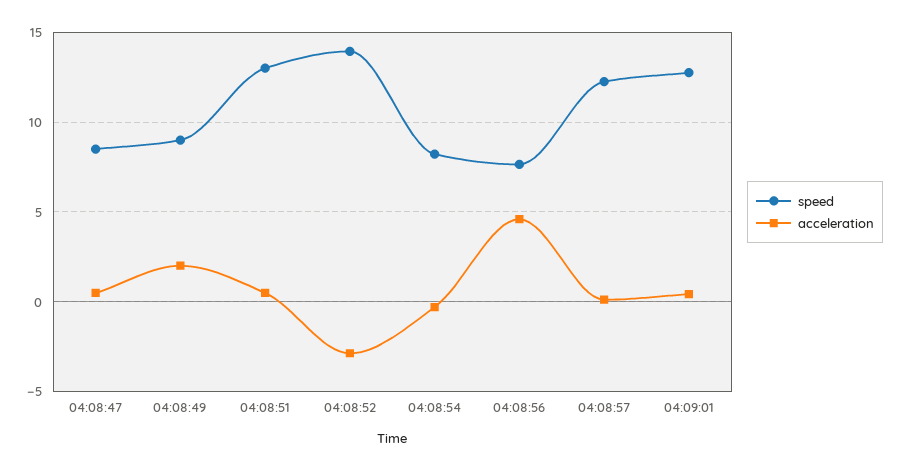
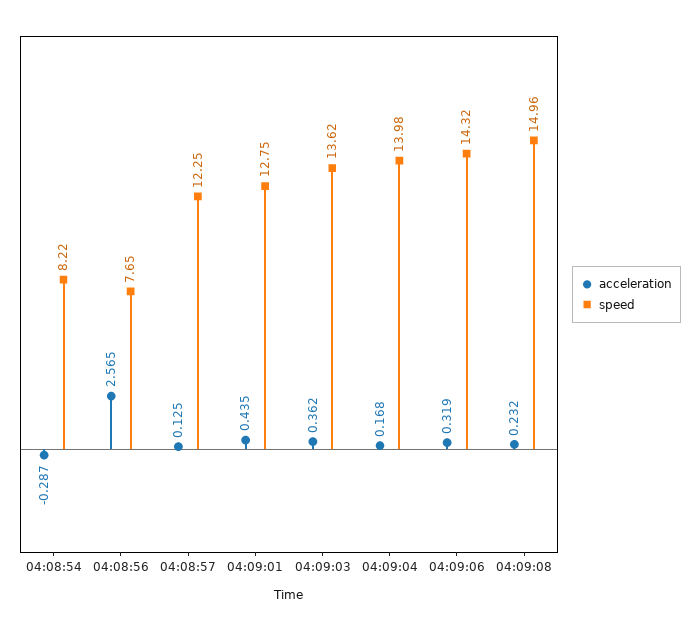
speed, 04:08:47: 8.5 -> none
acceleration, 04:08:47: 0.5 -> none
speed, 04:08:49: 9 -> none
acceleration, 04:08:49: 2 -> none
speed, 04:08:51: 13 -> none
acceleration, 04:08:51: 0.5 -> none
speed, 04:08:52: 14 -> none
acceleration, 04:08:52: -3 -> none
acceleration, 04:08:56: 4.5 -> 2.565
acceleration, 04:09:03: none -> 0.362
speed, 04:09:03: none -> 13.62
acceleration, 04:09:04: none -> 0.168
speed, 04:09:04: none -> 13.98
acceleration, 04:09:06: none -> 0.319
speed, 04:09:06: none -> 14.32
acceleration, 04:09:08: none -> 0.232
speed, 04:09:08: none -> 14.96

